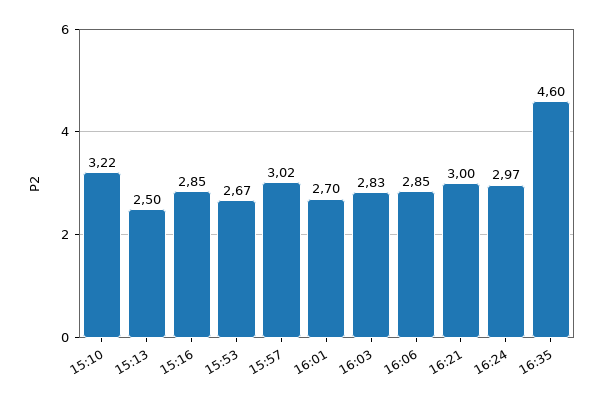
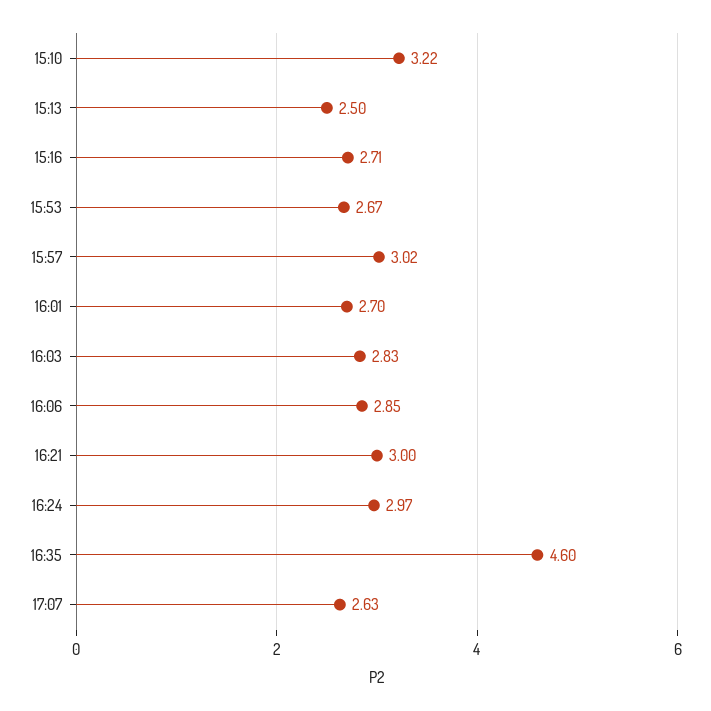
15:16: 2.85 -> 2.71
17:07: none -> 2.63

